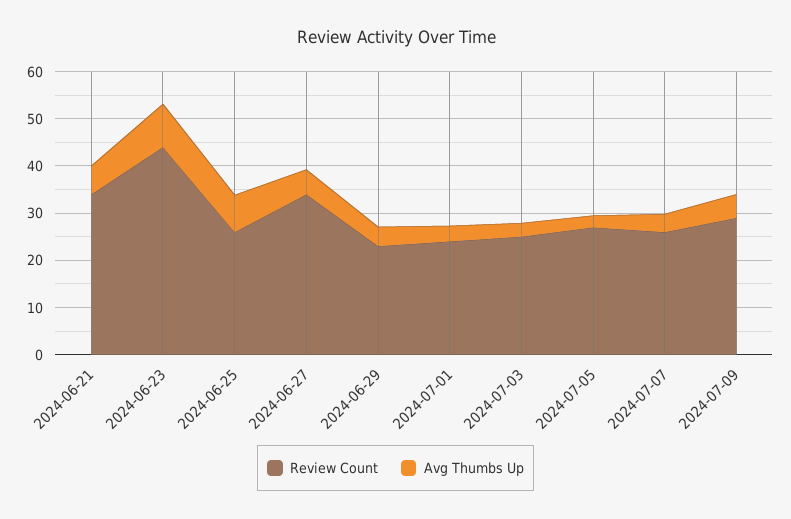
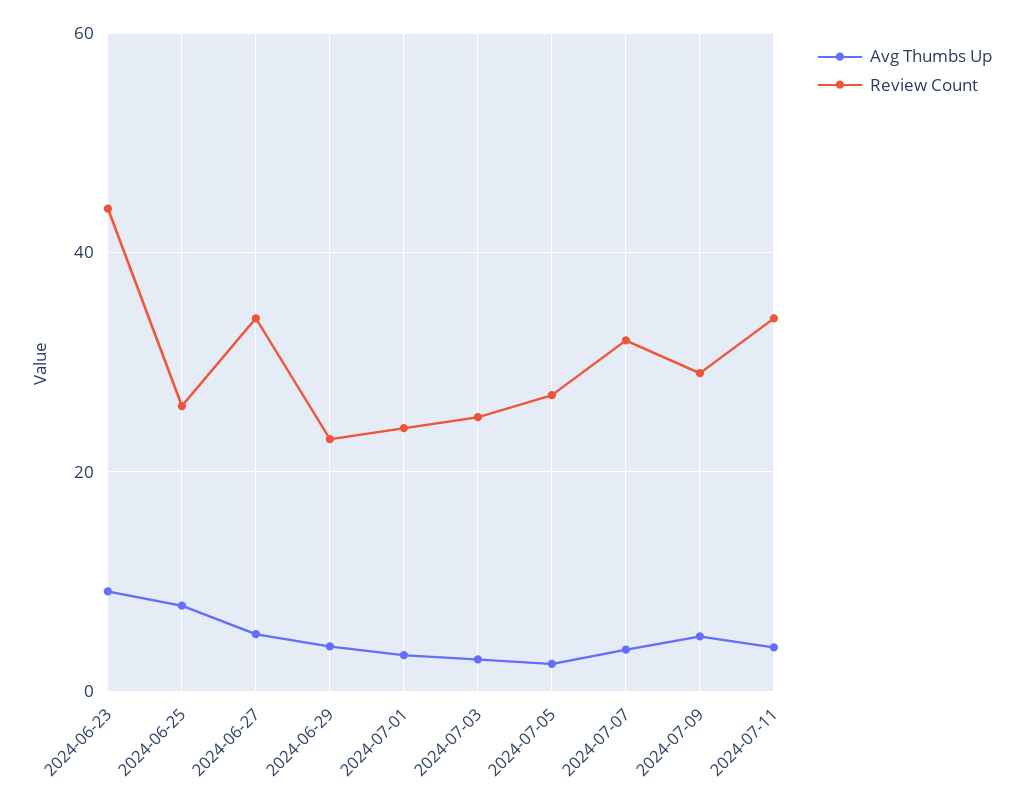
Review Count, 2024-06-21: 34 -> none
Avg Thumbs Up, 2024-06-21: 6 -> none
Review Count, 2024-07-07: 26 -> 32
Avg Thumbs Up, 2024-07-11: none -> 4
Review Count, 2024-07-11: none -> 34

